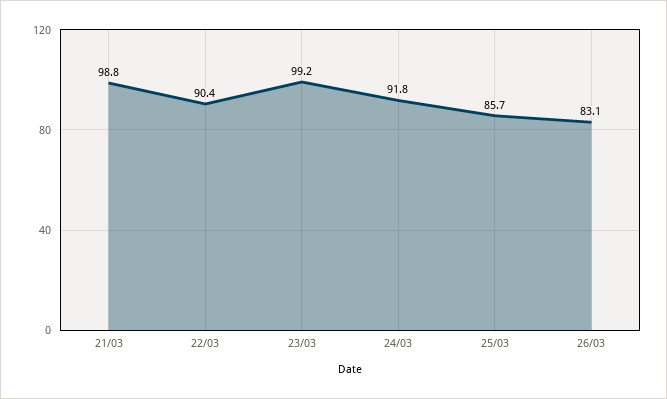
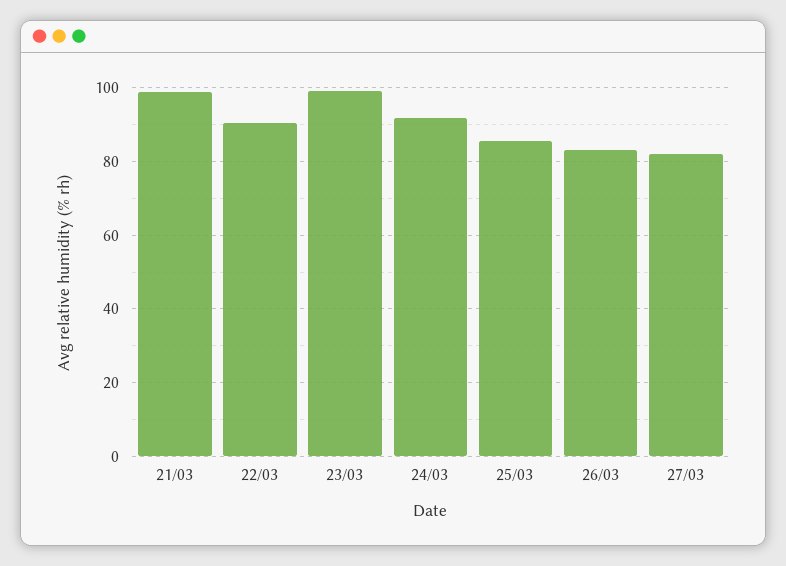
27/03: none -> 82

